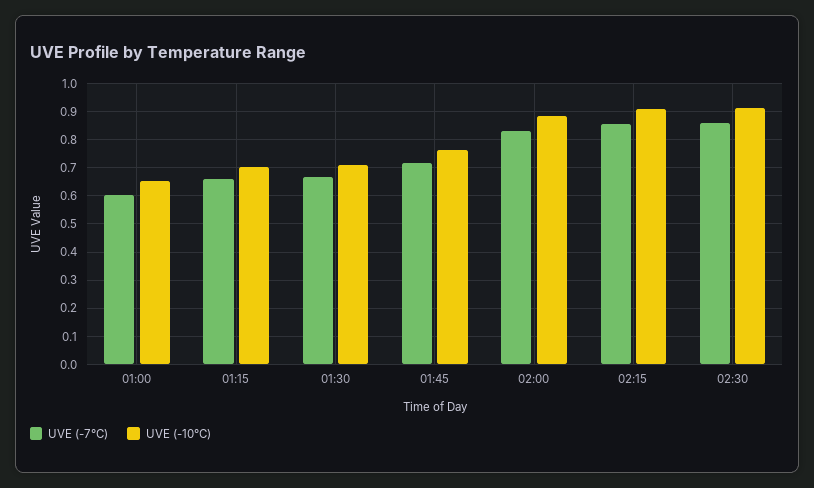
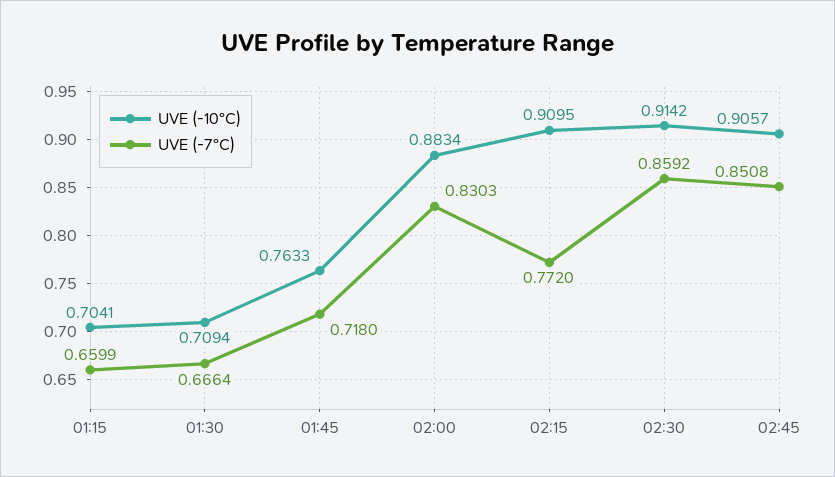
UVE (-7°C), 01:00: 0.6 -> none
UVE (-10°C), 01:00: 0.65 -> none
UVE (-7°C), 02:15: 0.85 -> 0.772
UVE (-10°C), 02:45: none -> 0.9057
UVE (-7°C), 02:45: none -> 0.8508

